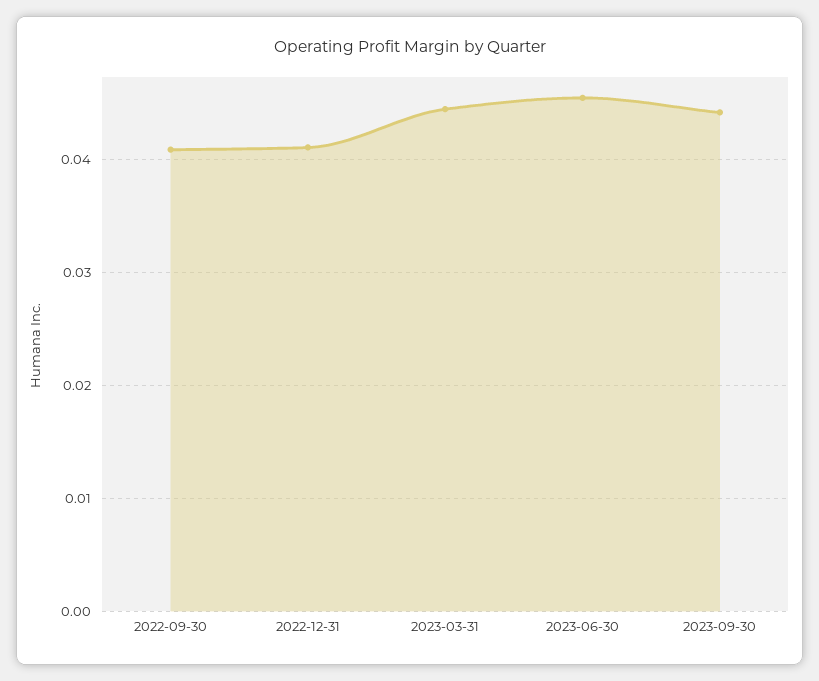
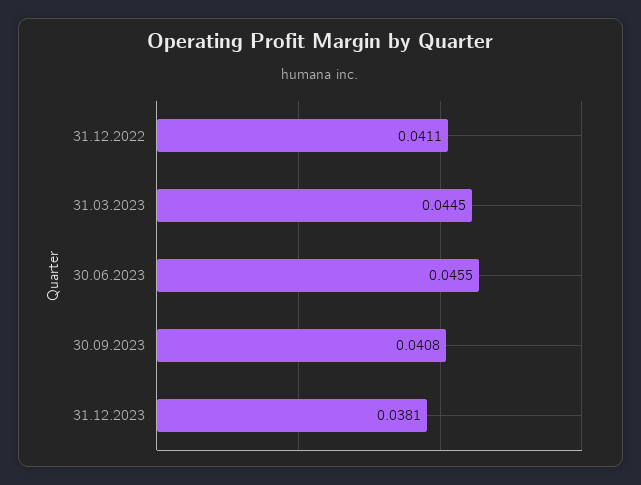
2022-09-30: 0.041 -> none
2023-09-30: 0.044 -> 0.0408
31.12.2023: none -> 0.0381

